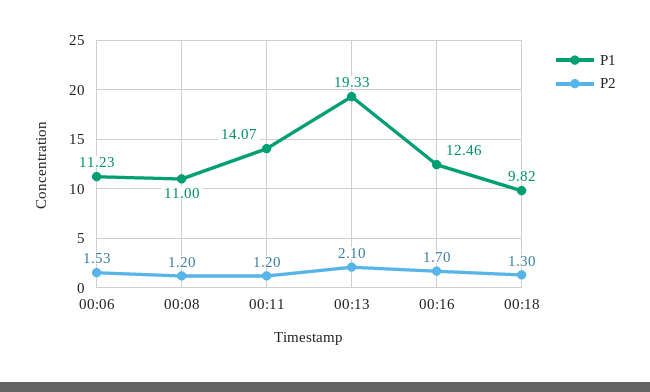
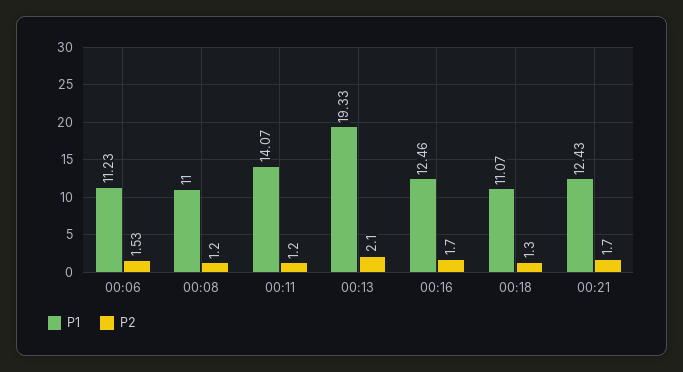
P1, 00:18: 9.82 -> 11.07
P1, 00:21: none -> 12.43
P2, 00:21: none -> 1.7

